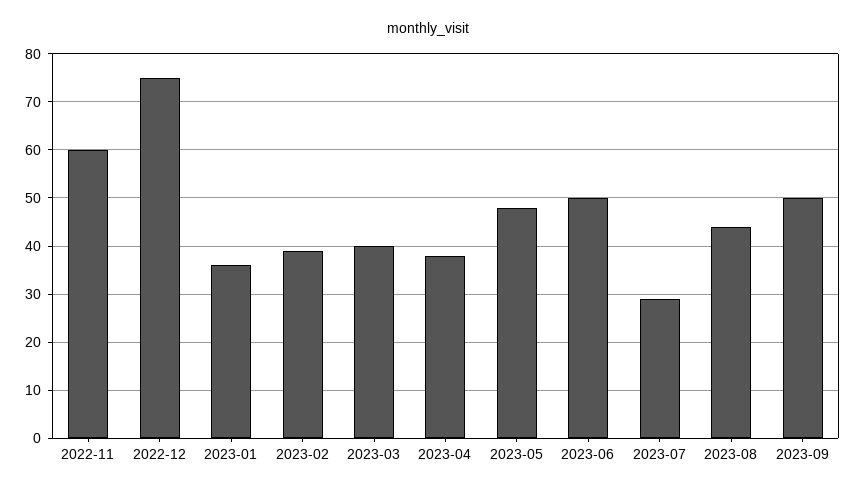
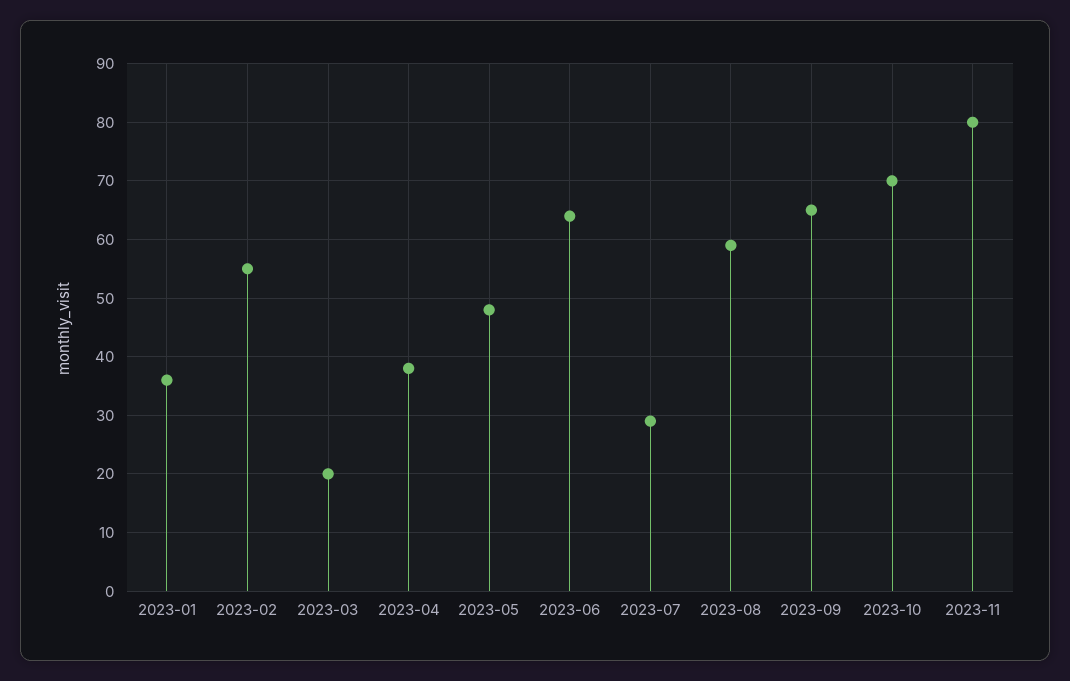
2022-11: 60 -> none
2022-12: 75 -> none
2023-02: 40 -> 55
2023-03: 40 -> 20
2023-06: 50 -> 65
2023-08: 45 -> 60
2023-09: 50 -> 65
2023-10: none -> 70
2023-11: none -> 80

